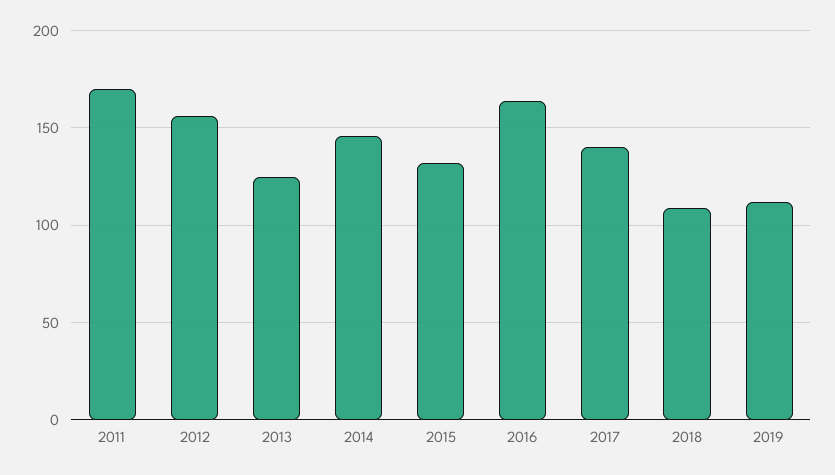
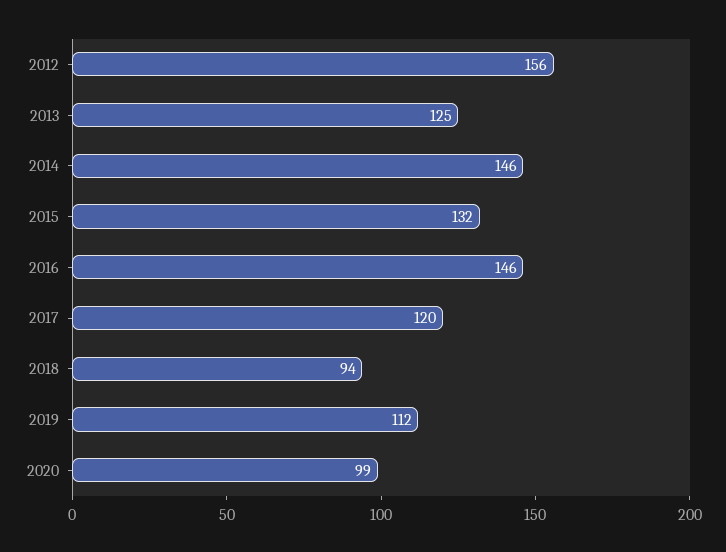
2011: 170 -> none
2016: 165 -> 146
2017: 140 -> 120
2018: 110 -> 94
2020: none -> 99

